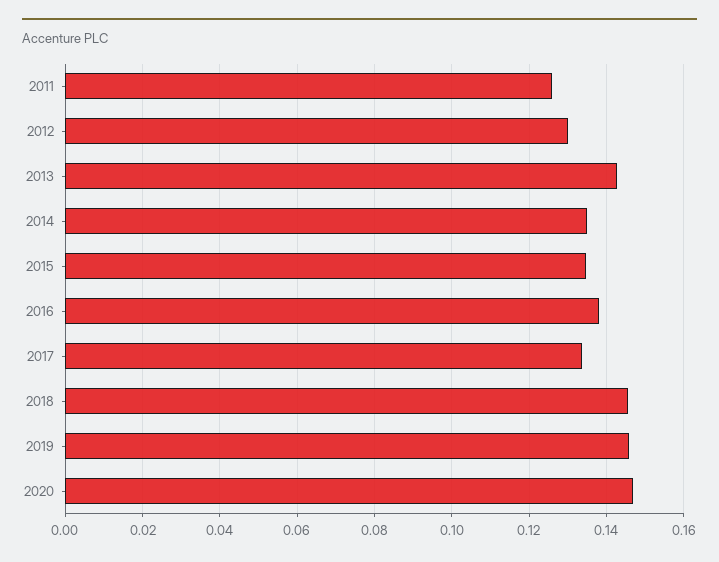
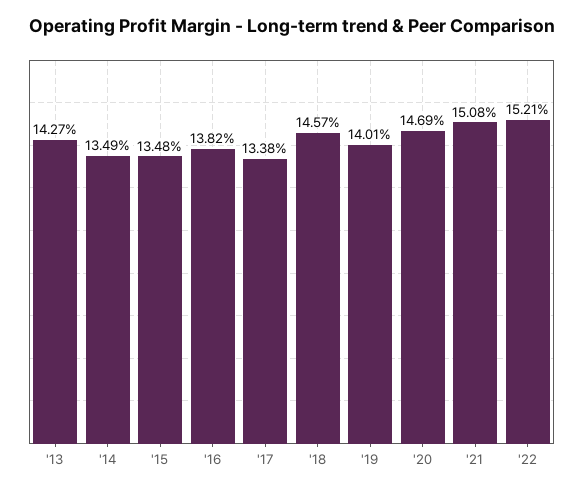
2011: 0.126 -> none
2012: 0.13 -> none
2019: 0.146 -> 0.1401
'21: none -> 0.1508
'22: none -> 0.1521

